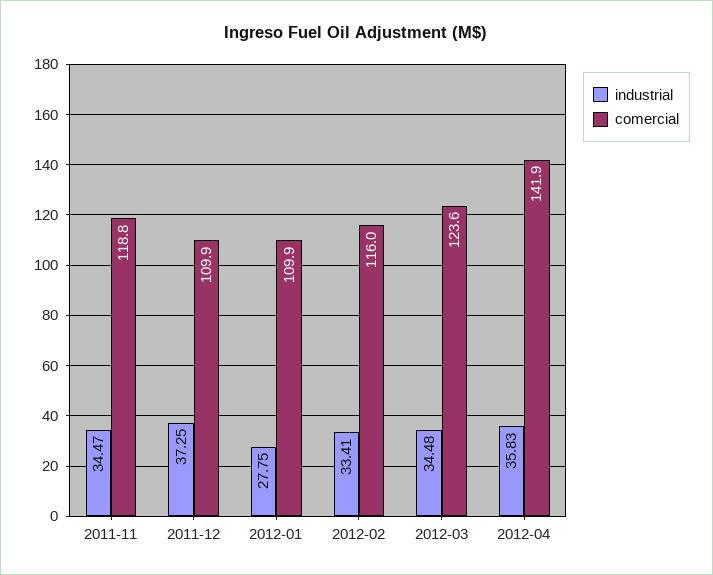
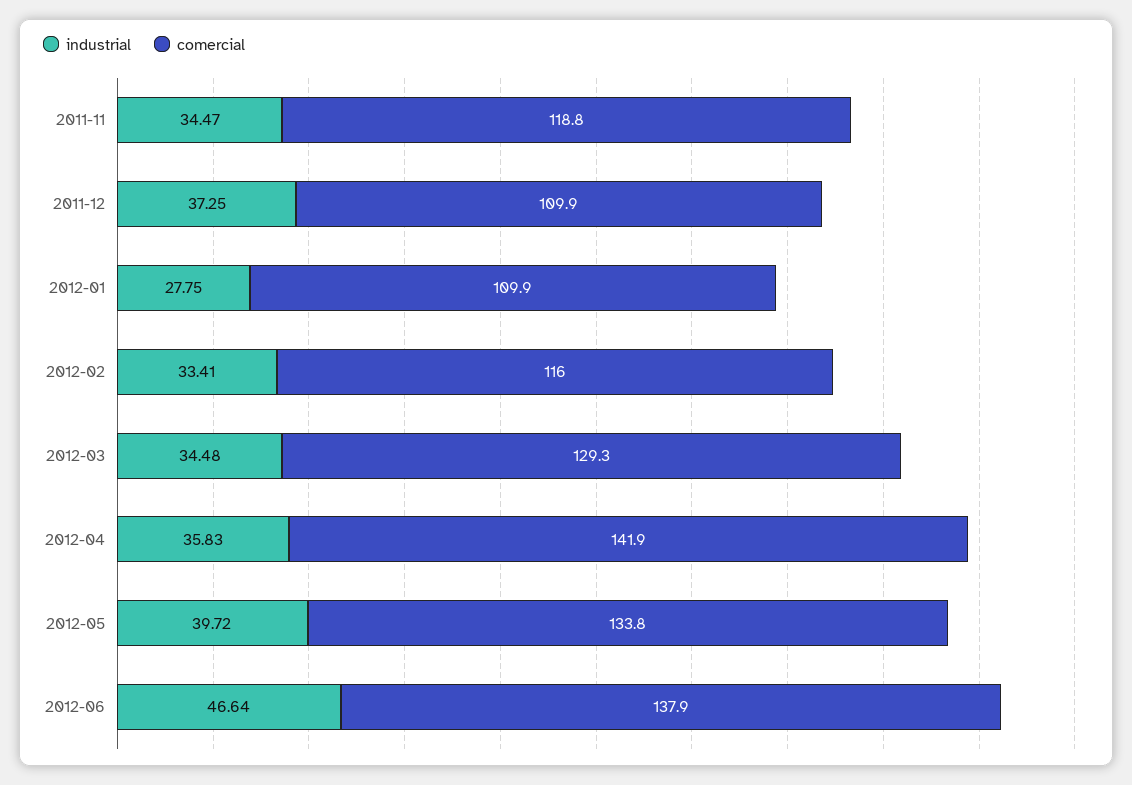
comercial, 2012-03: 123.6 -> 129.3
industrial, 2012-05: none -> 39.72
comercial, 2012-05: none -> 133.8
industrial, 2012-06: none -> 46.64
comercial, 2012-06: none -> 137.9

